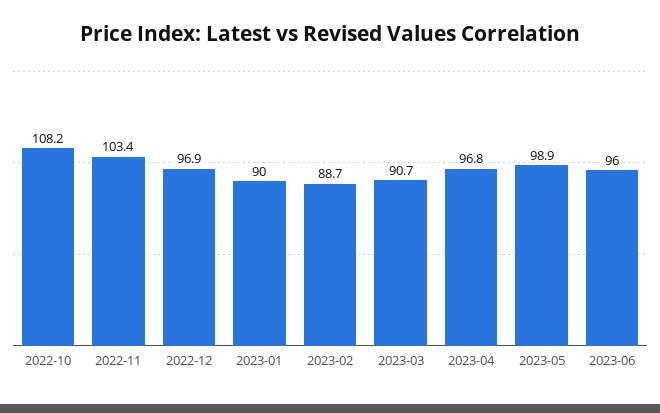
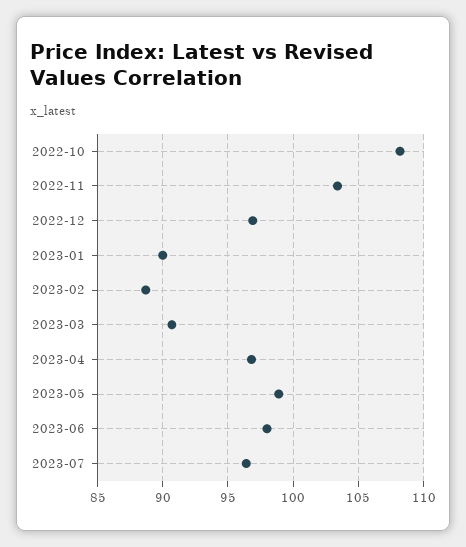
2023-06: 96 -> 98
2023-07: none -> 96.5

